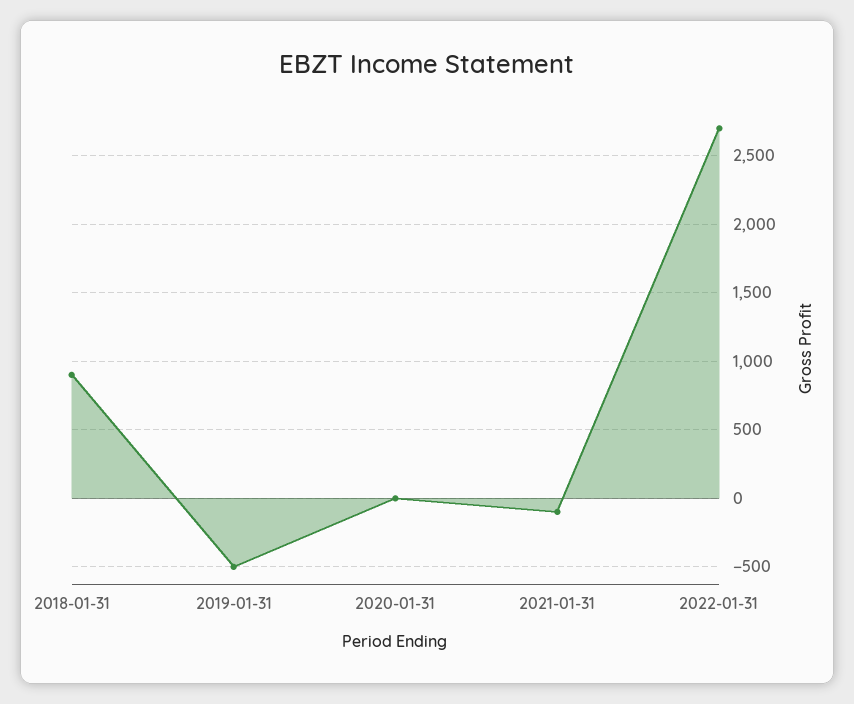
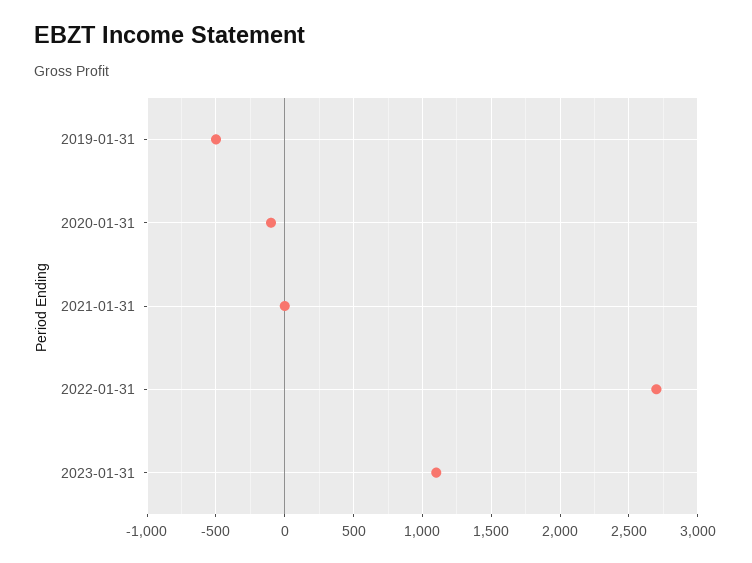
2018-01-31: 900 -> none
2020-01-31: 0 -> -100
2021-01-31: -100 -> 0
2023-01-31: none -> 1100

